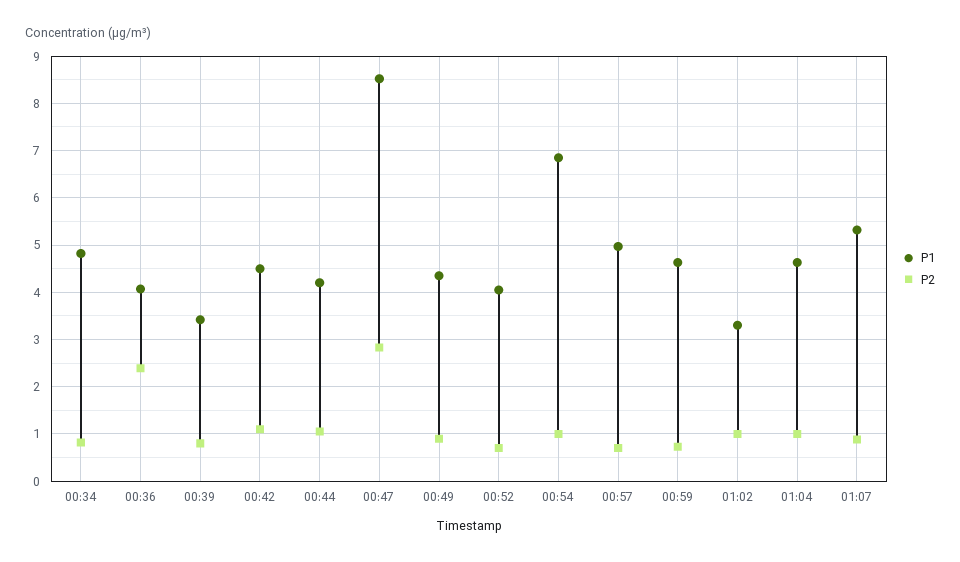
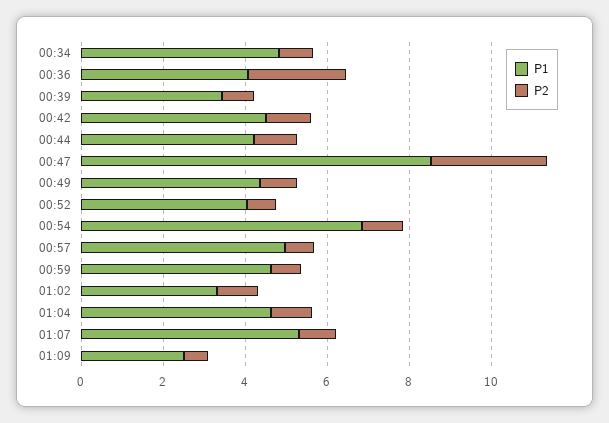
P1, 01:09: none -> 2.5
P2, 01:09: none -> 0.5

